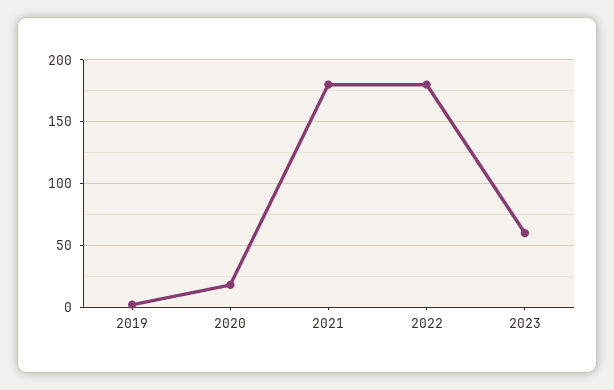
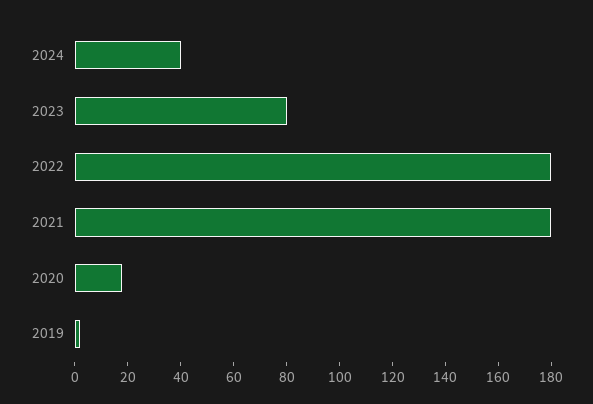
2023: 60 -> 80
2024: none -> 40

